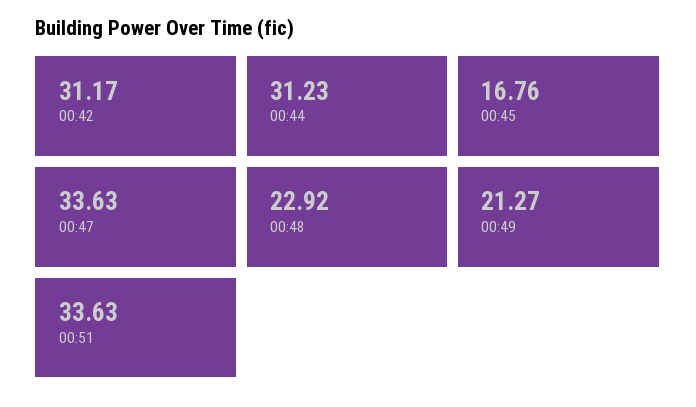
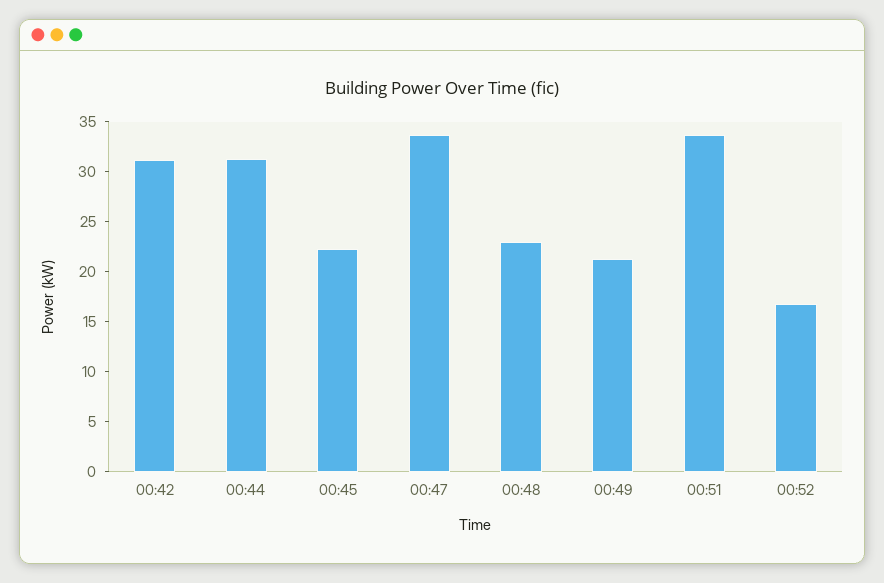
00:45: 16.76 -> 22
00:52: none -> 17

